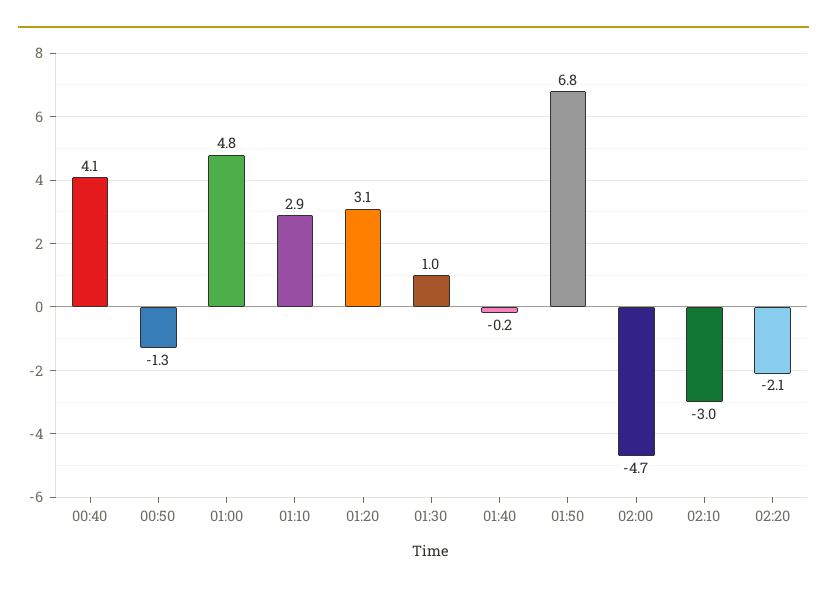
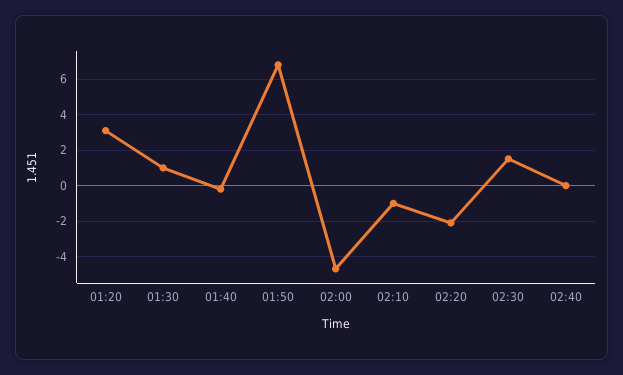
00:40: 4.1 -> none
00:50: -1.3 -> none
01:00: 4.8 -> none
01:10: 2.9 -> none
02:10: -3 -> -1
02:30: none -> 1.5
02:40: none -> 0

